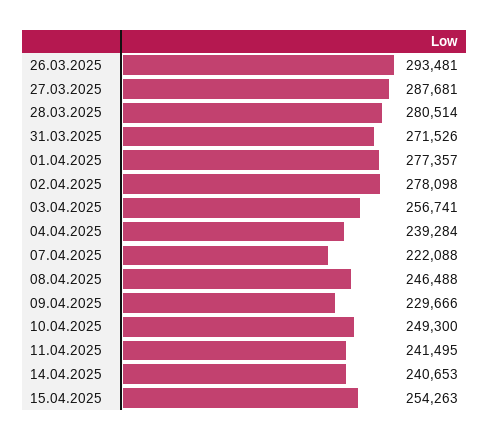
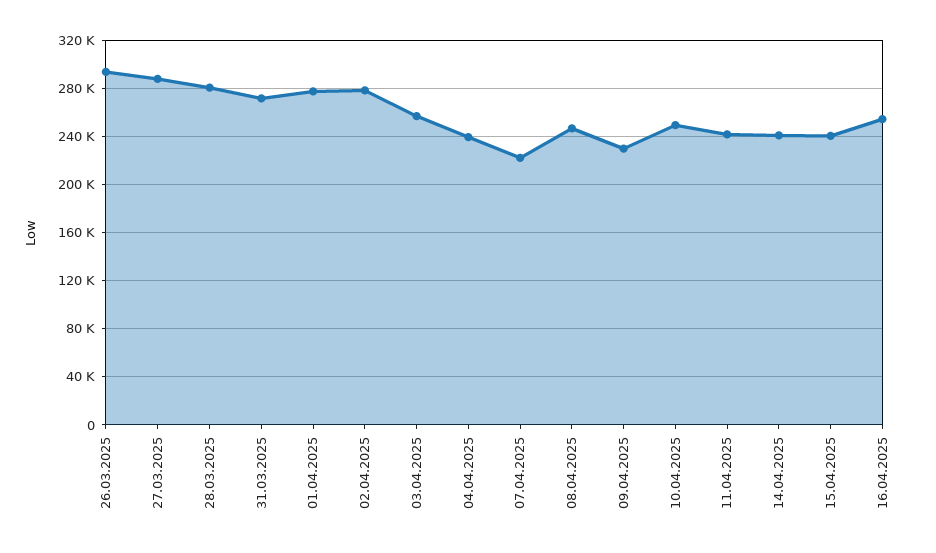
15.04.2025: 254263 -> 240000
16.04.2025: none -> 255000

